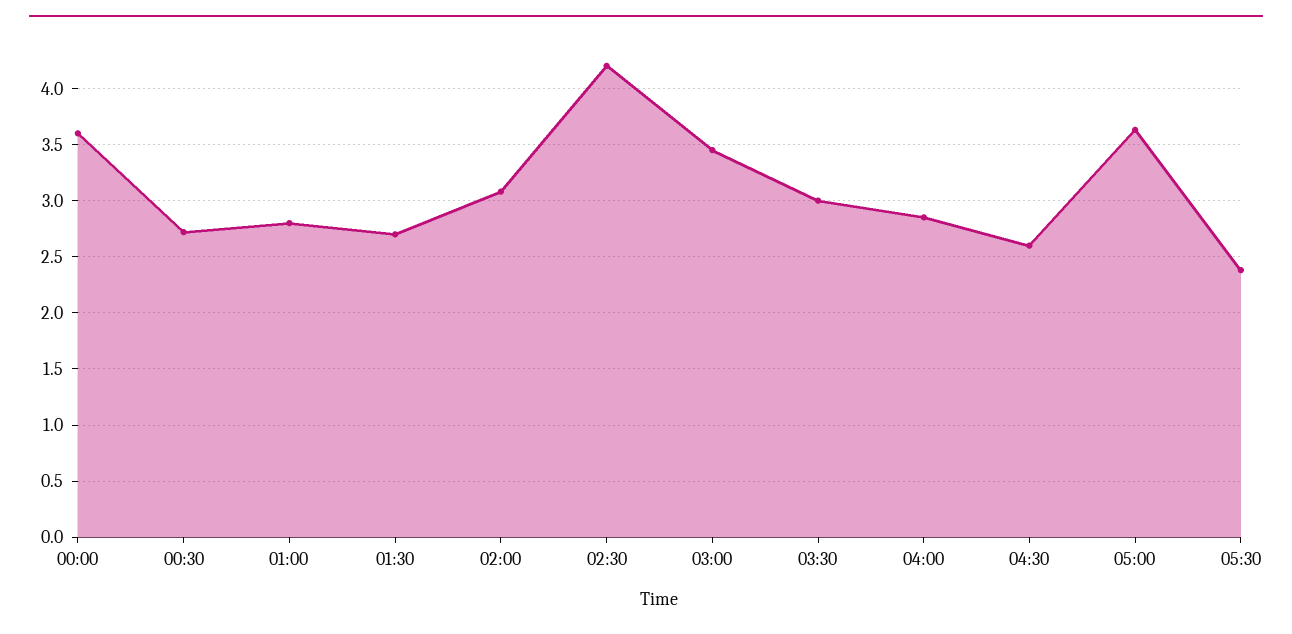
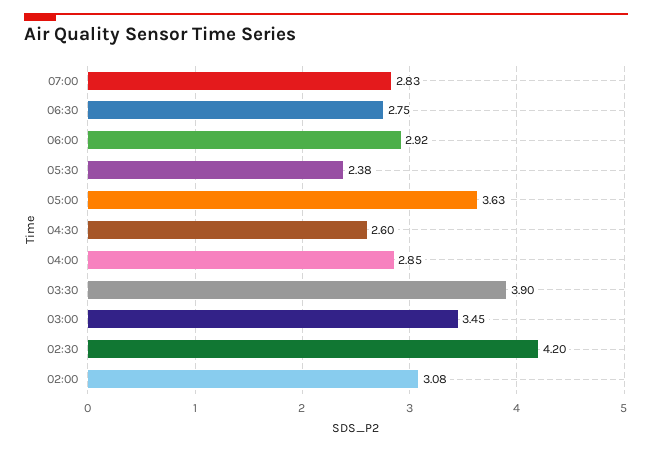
00:00: 3.6 -> none
00:30: 2.7 -> none
01:00: 2.8 -> none
01:30: 2.7 -> none
03:30: 3 -> 3.9
07:00: none -> 2.83
06:30: none -> 2.75
06:00: none -> 2.92

